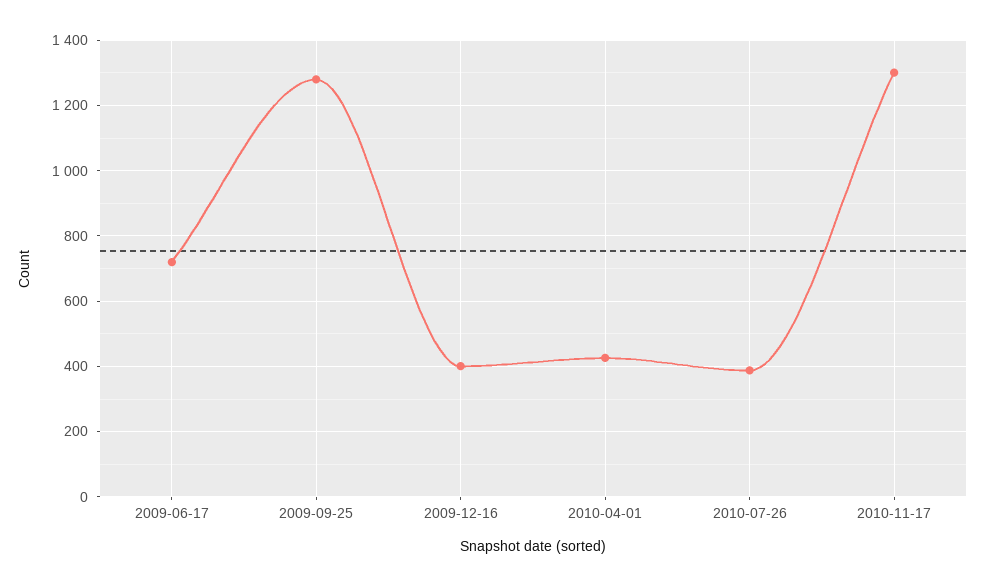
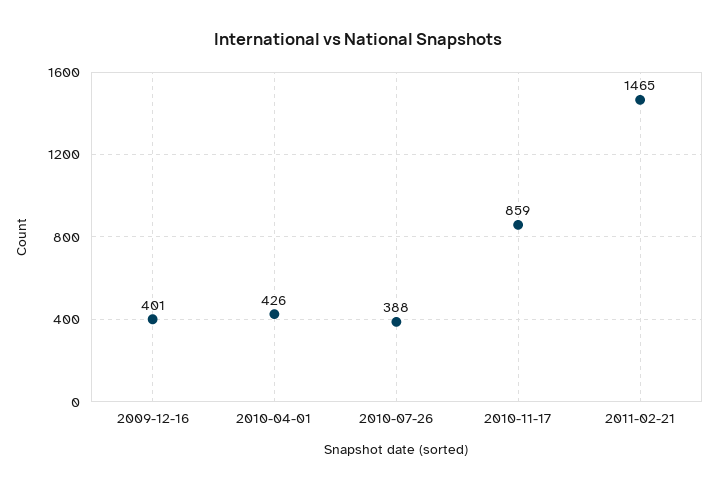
2009-06-17: 720 -> none
2009-09-25: 1280 -> none
2010-11-17: 1300 -> 859
2011-02-21: none -> 1465

